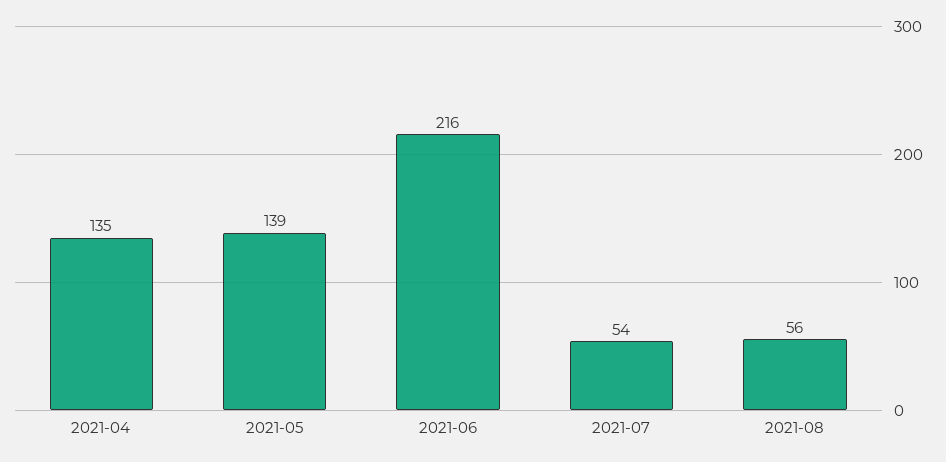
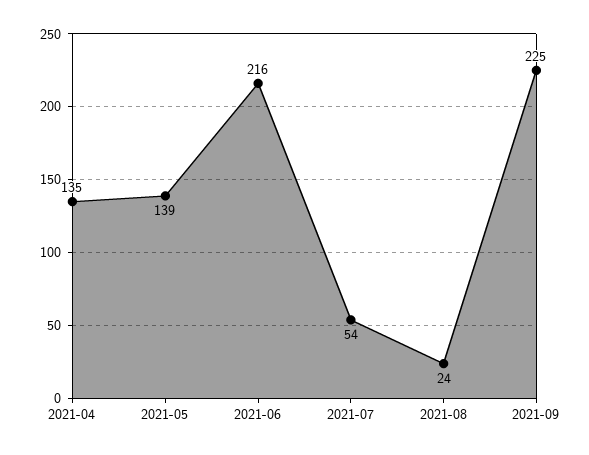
2021-08: 56 -> 24
2021-09: none -> 225

